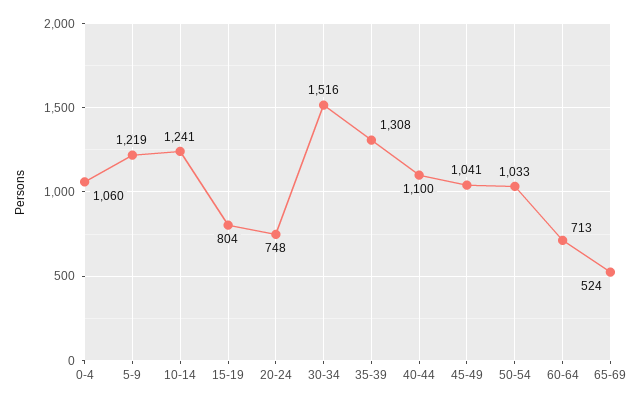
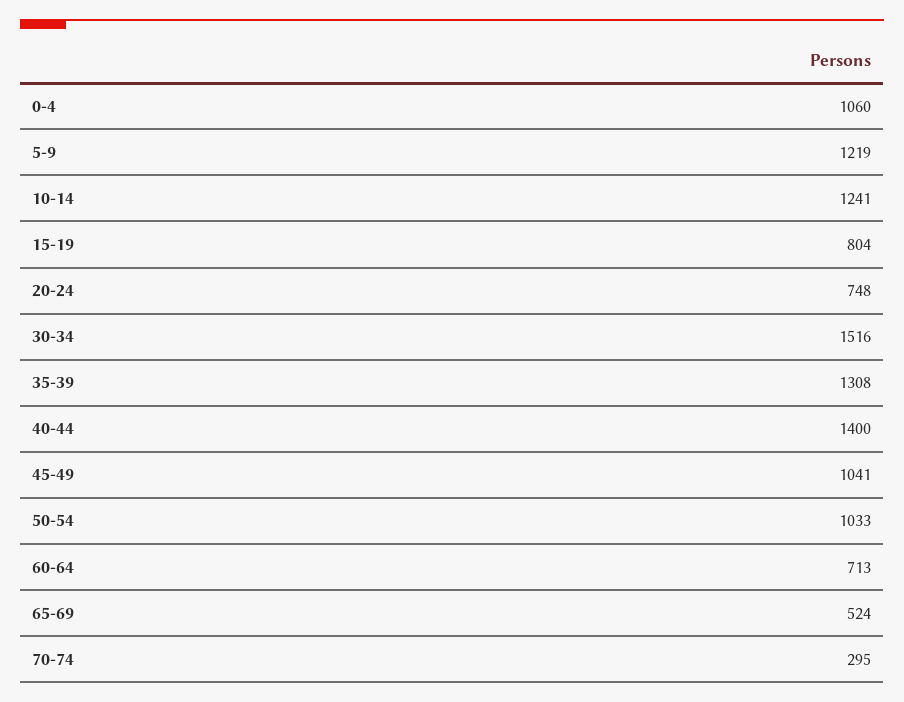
40-44: 1100 -> 1400
70-74: none -> 295

